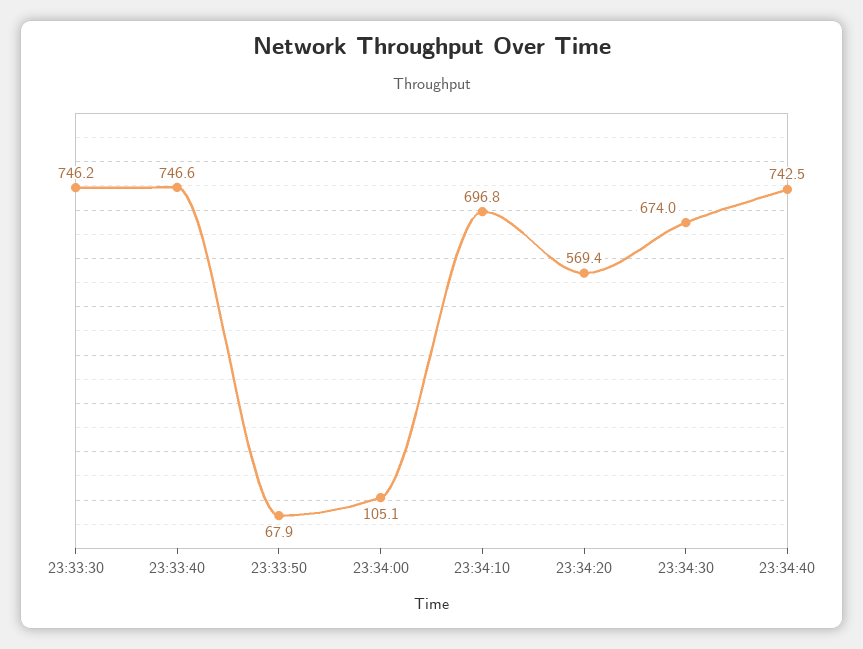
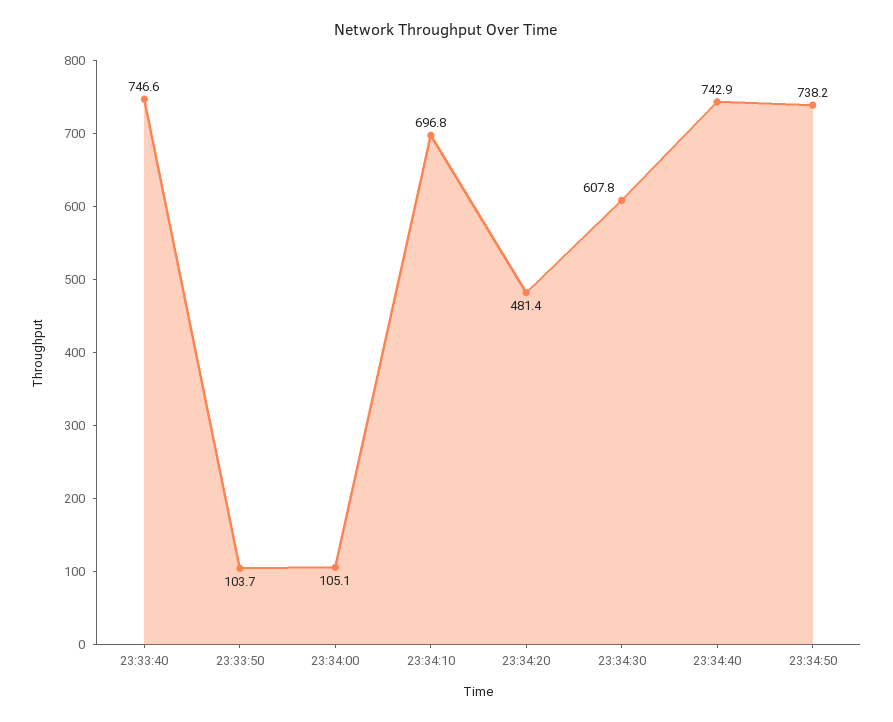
23:33:30: 746.2 -> none
23:33:50: 67.9 -> 103.7
23:34:20: 569.4 -> 481.4
23:34:30: 674 -> 607.8
23:34:40: 742.5 -> 742.9
23:34:50: none -> 738.2

